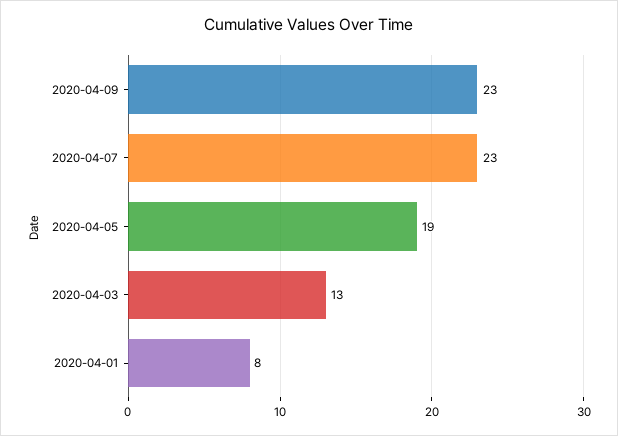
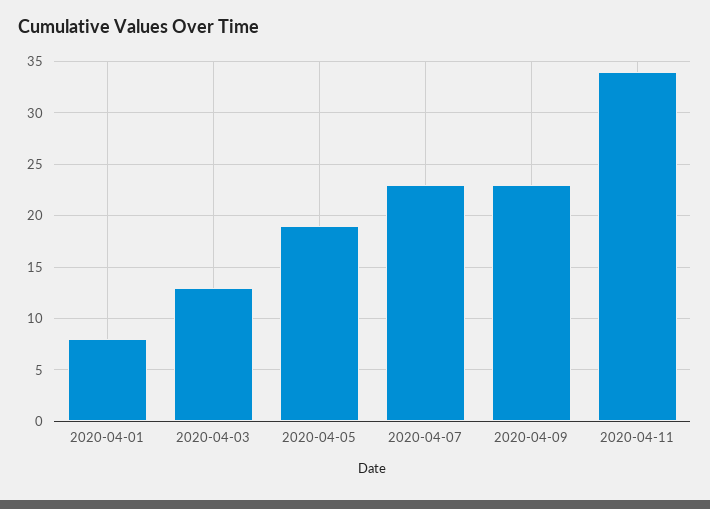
2020-04-11: none -> 34

